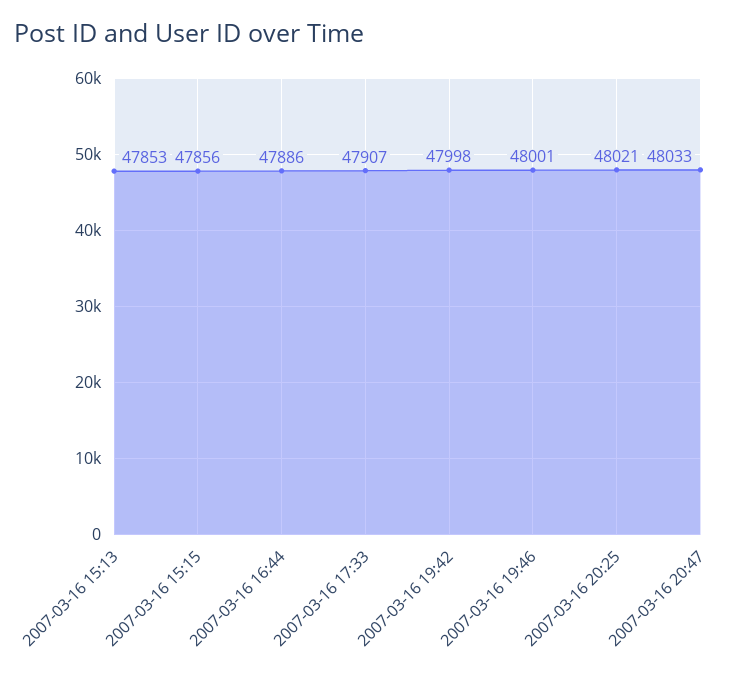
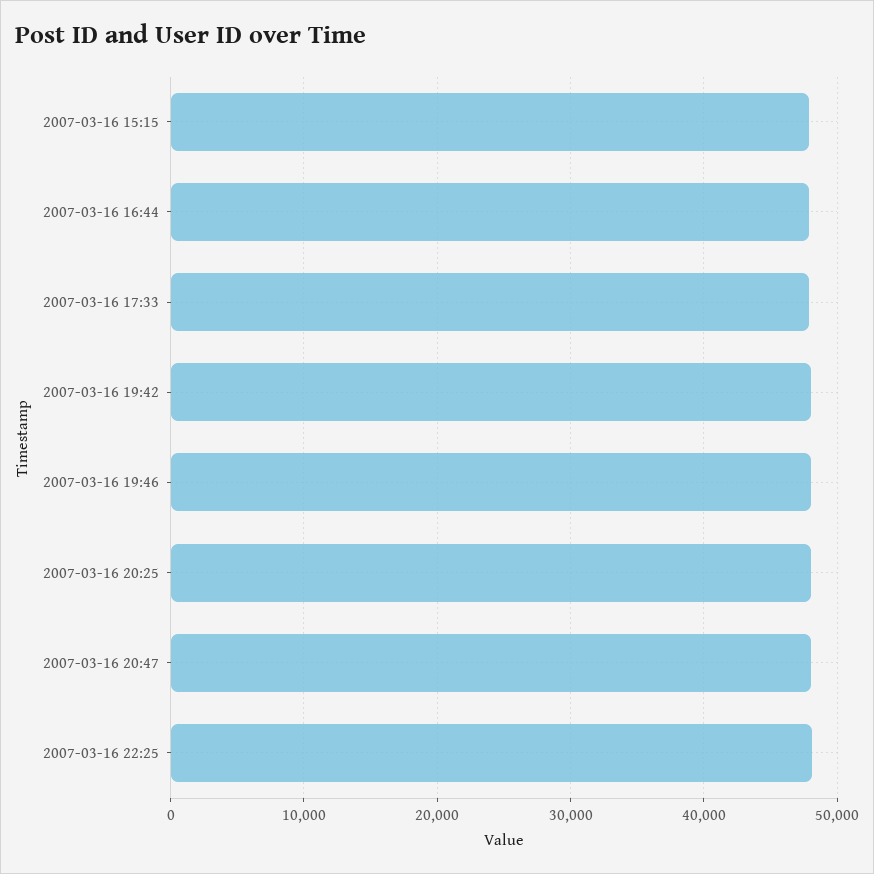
2007-03-16 15:13: 47853 -> none
2007-03-16 22:25: none -> 48000

